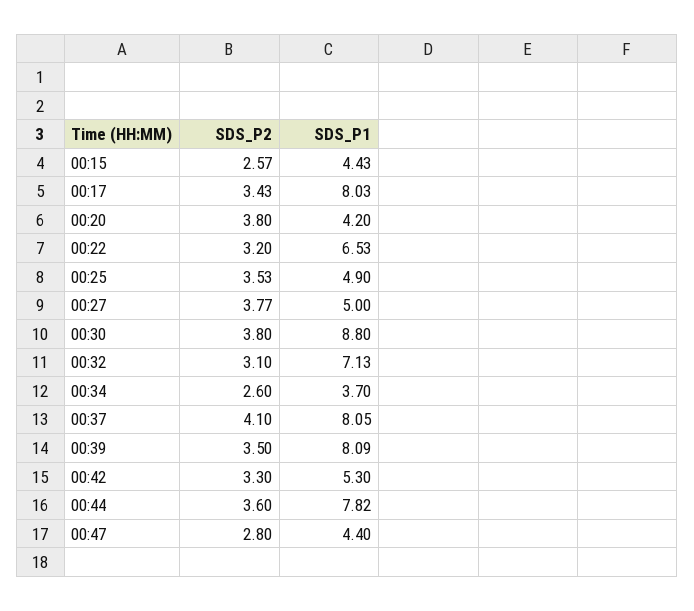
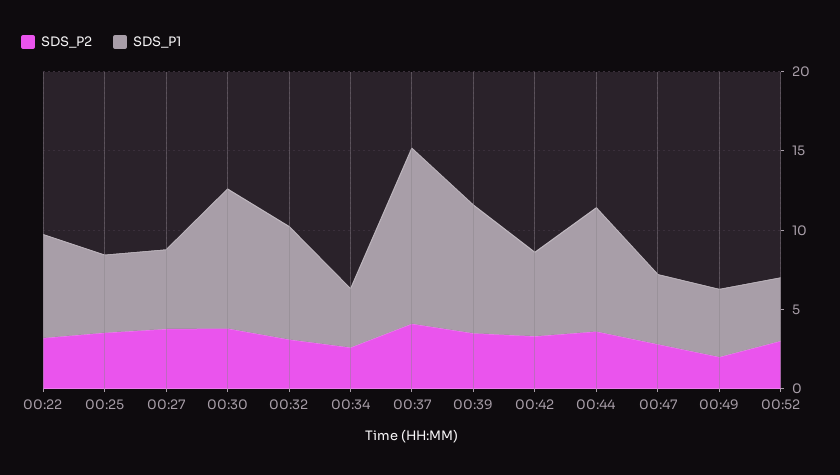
SDS_P2, 00:15: 2.57 -> none
SDS_P1, 00:15: 4.43 -> none
SDS_P2, 00:17: 3.43 -> none
SDS_P1, 00:17: 8.03 -> none
SDS_P2, 00:20: 3.8 -> none
SDS_P1, 00:20: 4.2 -> none
SDS_P1, 00:37: 8.05 -> 11
SDS_P2, 00:49: none -> 2
SDS_P1, 00:49: none -> 4
SDS_P2, 00:52: none -> 3
SDS_P1, 00:52: none -> 4

